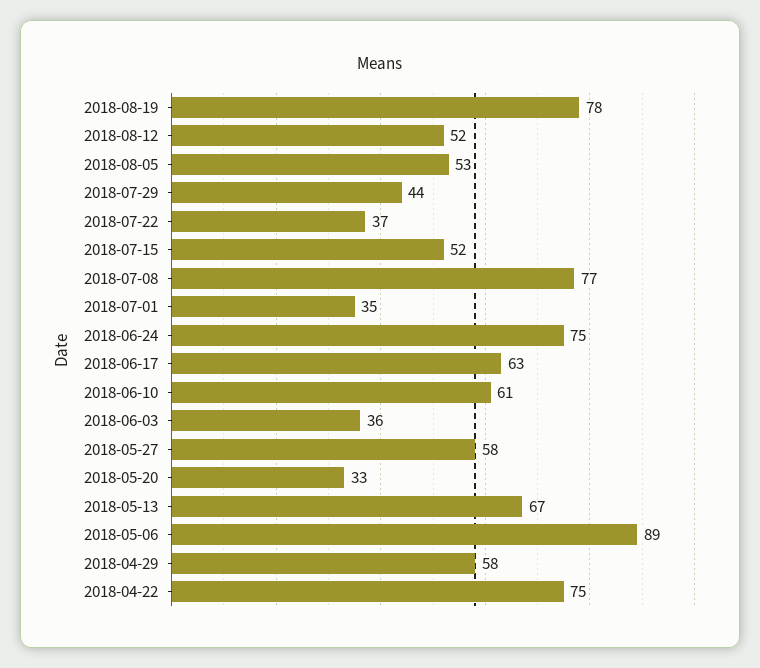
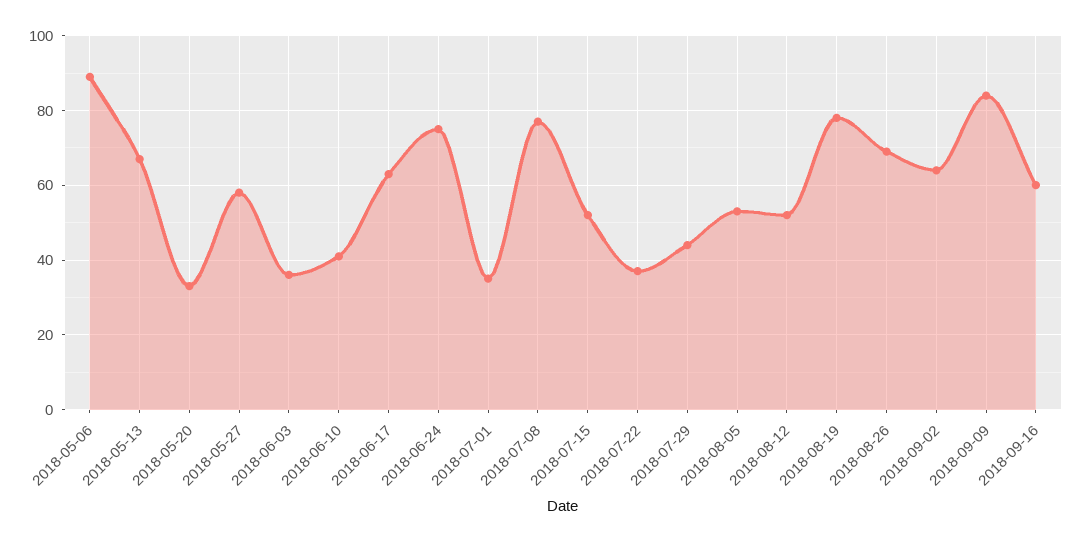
2018-06-10: 61 -> 40
2018-04-29: 58 -> none
2018-04-22: 75 -> none
2018-08-26: none -> 70
2018-09-02: none -> 65
2018-09-09: none -> 85
2018-09-16: none -> 60

